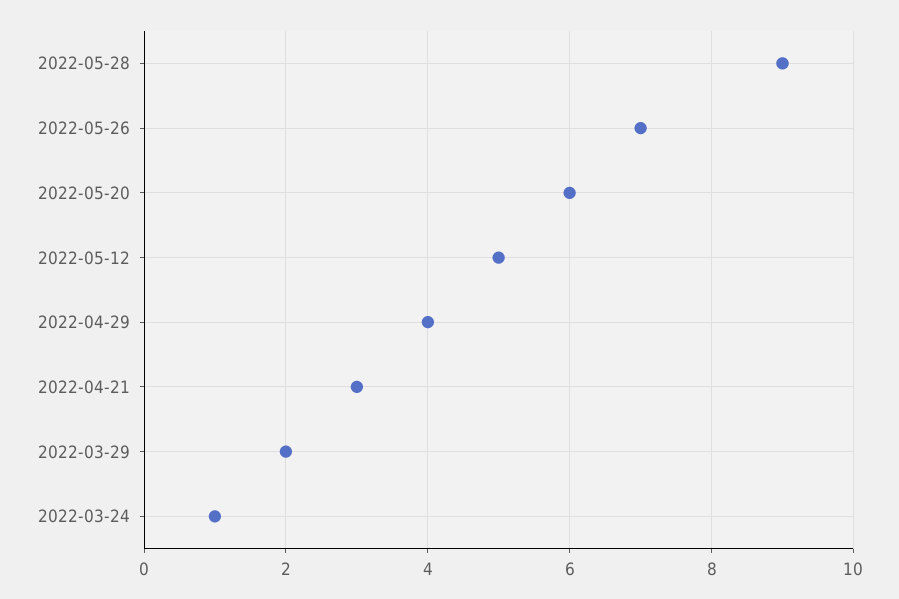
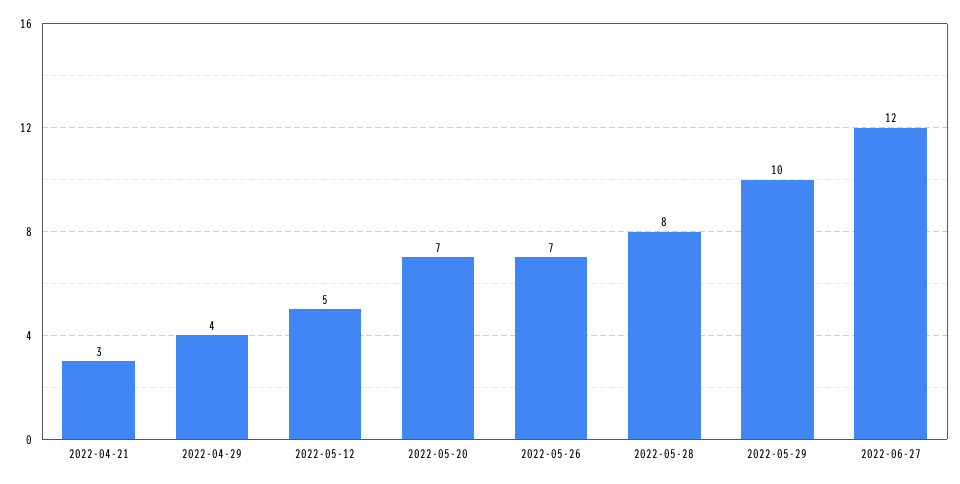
2022-05-28: 9 -> 8
2022-05-20: 6 -> 7
2022-03-29: 2 -> none
2022-03-24: 1 -> none
2022-05-29: none -> 10
2022-06-27: none -> 12

